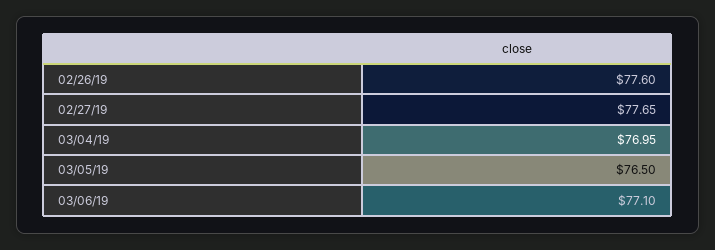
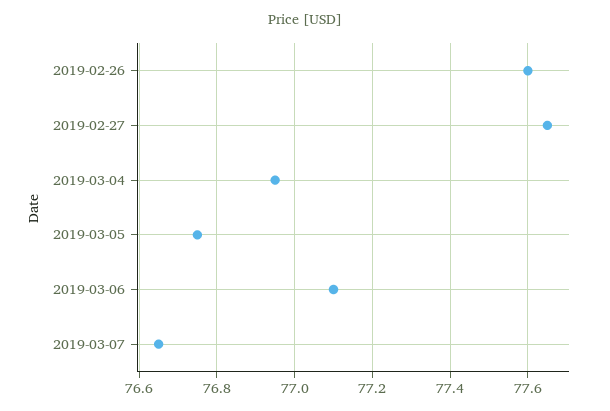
03/05/19: 76.5 -> 76.75
2019-03-07: none -> 76.65

